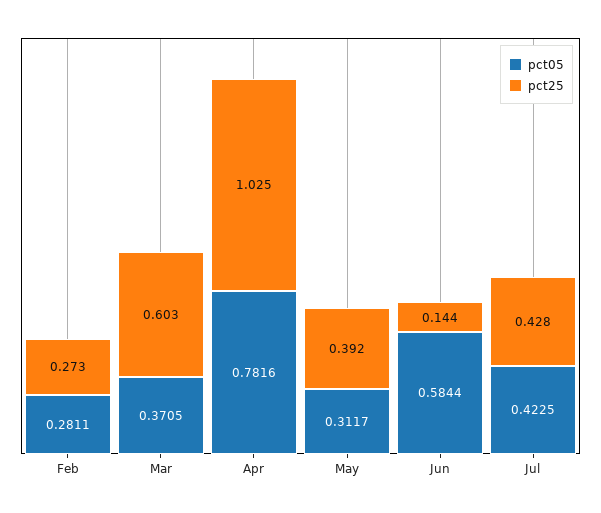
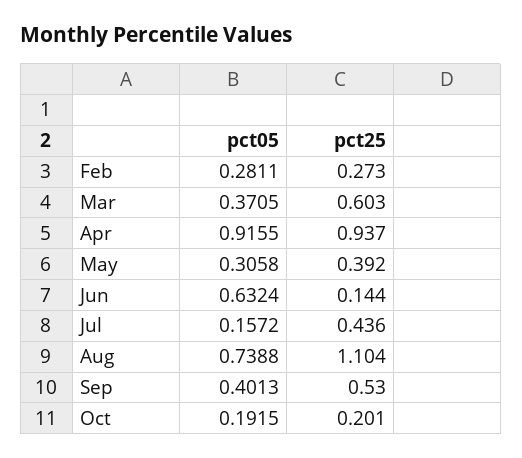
pct05, Apr: 0.7816 -> 0.9155
pct25, Apr: 1.025 -> 0.937
pct05, May: 0.3117 -> 0.3058
pct05, Jun: 0.5844 -> 0.6324
pct05, Jul: 0.4225 -> 0.1572
pct25, Jul: 0.428 -> 0.436
pct05, Aug: none -> 0.7388
pct25, Aug: none -> 1.104
pct05, Sep: none -> 0.4013
pct25, Sep: none -> 0.53
pct05, Oct: none -> 0.1915
pct25, Oct: none -> 0.201

